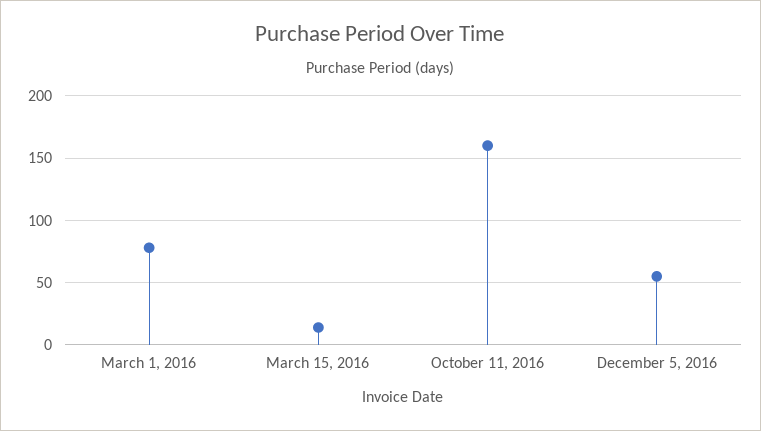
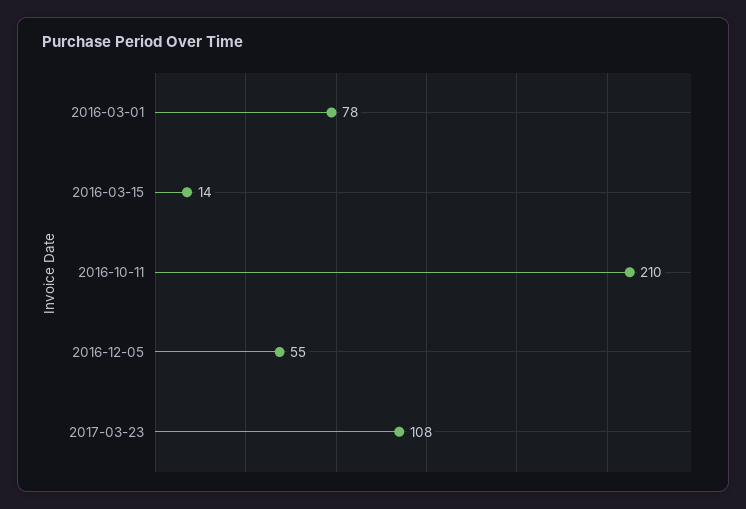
October 11, 2016: 160 -> 210
2017-03-23: none -> 108

